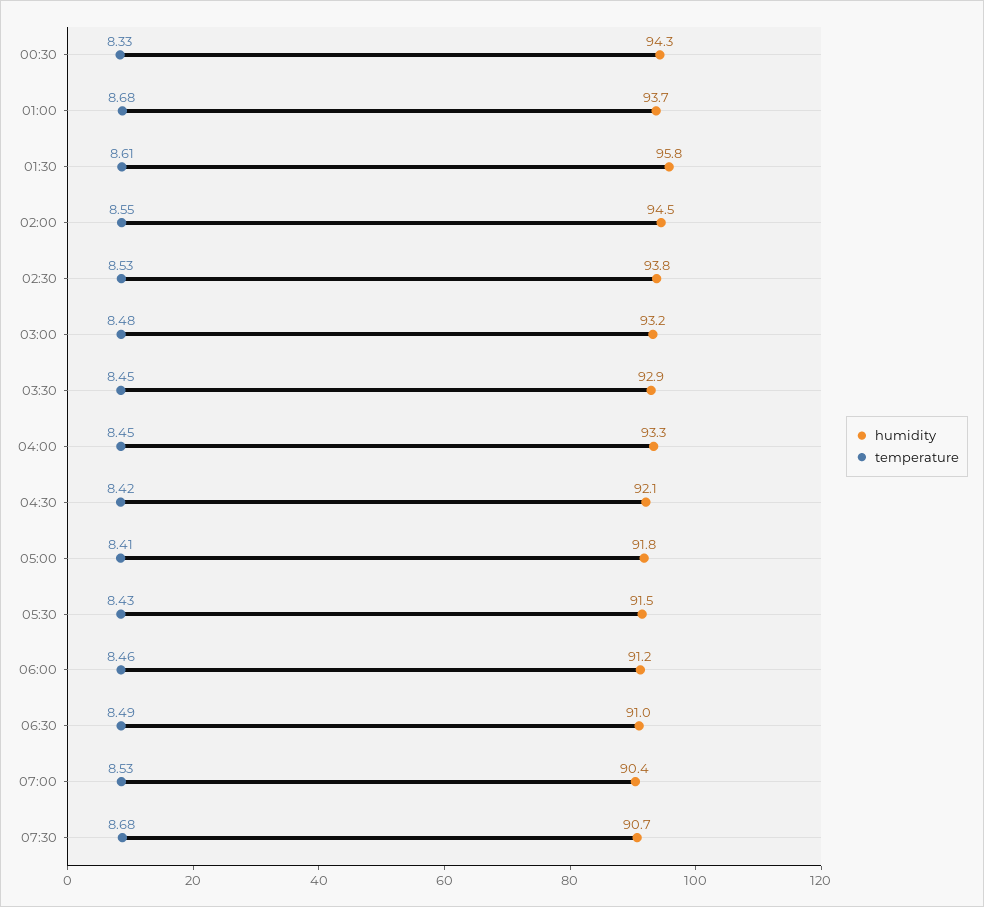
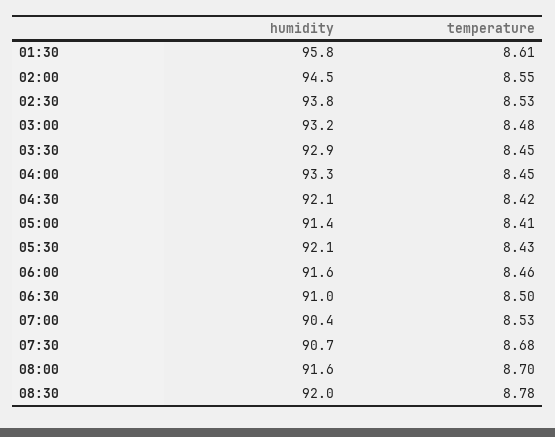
humidity, 00:30: 94.3 -> none
temperature, 00:30: 8.33 -> none
humidity, 01:00: 93.7 -> none
temperature, 01:00: 8.68 -> none
humidity, 05:00: 91.8 -> 91.4
humidity, 05:30: 91.5 -> 92.1
humidity, 06:00: 91.2 -> 91.6
temperature, 06:30: 8.49 -> 8.5
humidity, 08:00: none -> 91.6
temperature, 08:00: none -> 8.7
humidity, 08:30: none -> 92
temperature, 08:30: none -> 8.78

